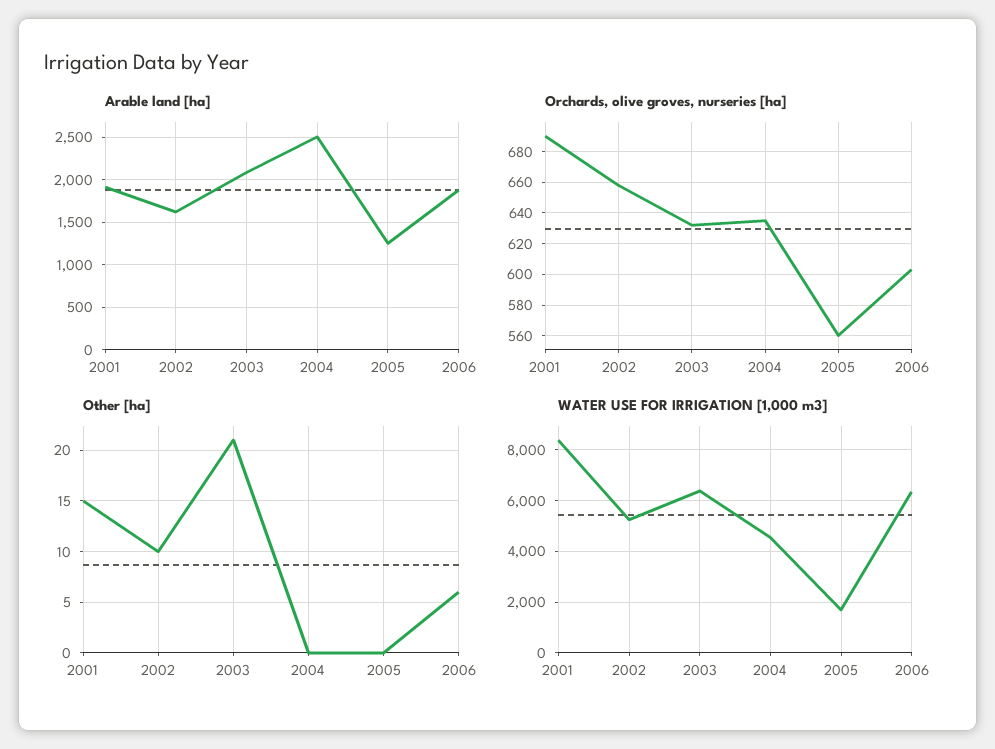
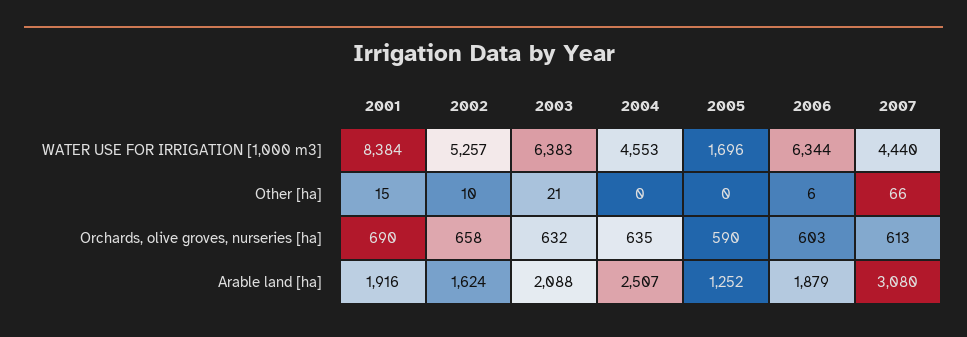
Orchards, olive groves, nurseries [ha], 2005: 560 -> 590
WATER USE FOR IRRIGATION [1,000 m3], 2007: none -> 4440
Other [ha], 2007: none -> 66
Orchards, olive groves, nurseries [ha], 2007: none -> 613
Arable land [ha], 2007: none -> 3080

